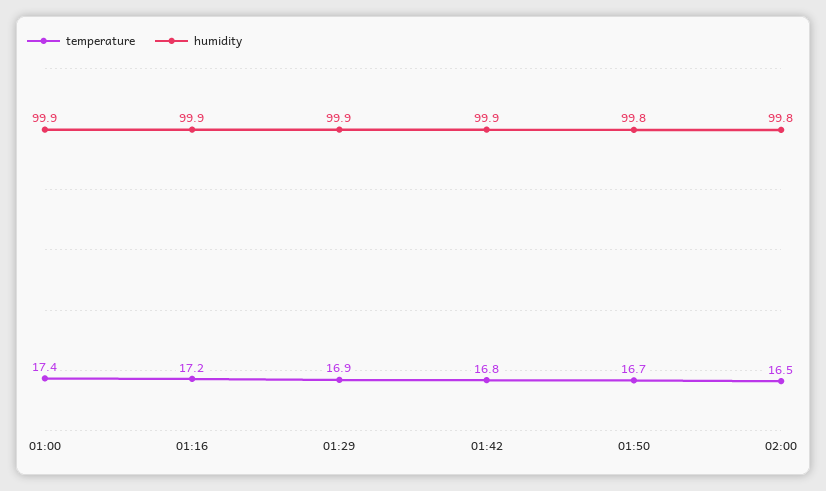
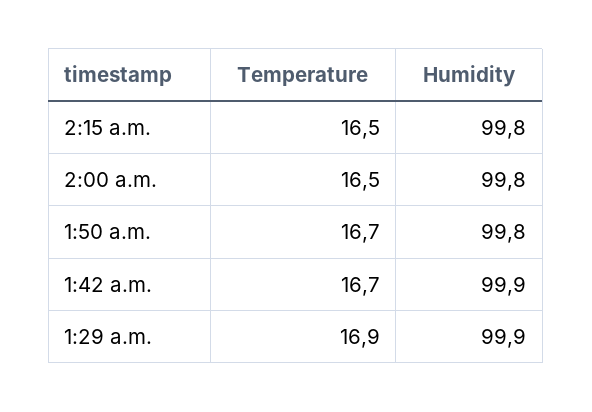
temperature, 01:00: 17.4 -> none
humidity, 01:00: 99.9 -> none
temperature, 01:16: 17.2 -> none
humidity, 01:16: 99.9 -> none
temperature, 01:42: 16.8 -> 16.7
temperature, 2:15 a.m.: none -> 16.5
humidity, 2:15 a.m.: none -> 99.8

